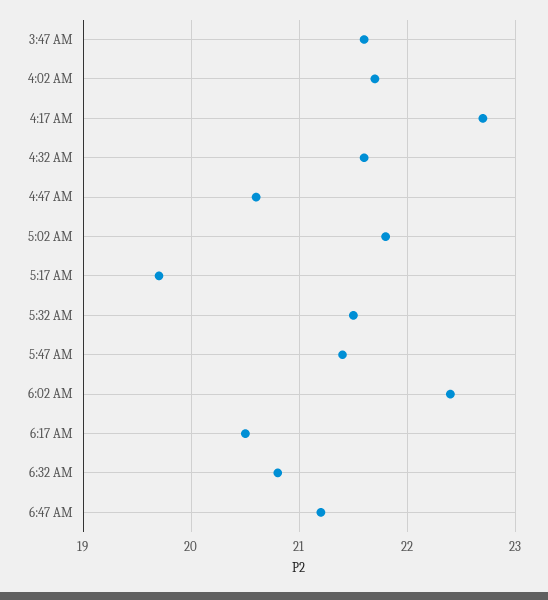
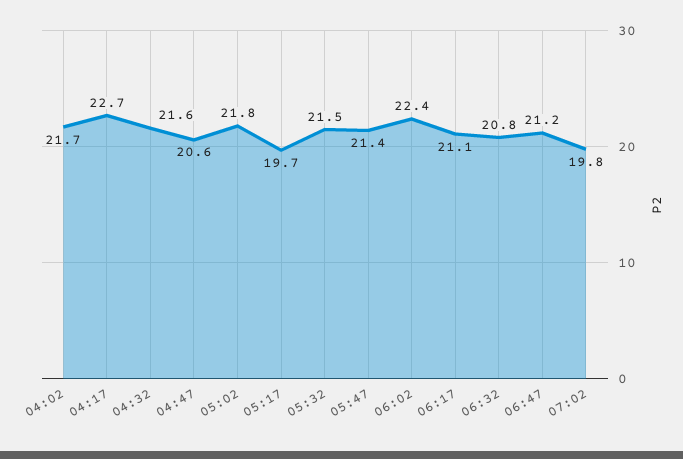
3:47 AM: 21.6 -> none
6:17 AM: 20.5 -> 21.1
07:02: none -> 19.8

